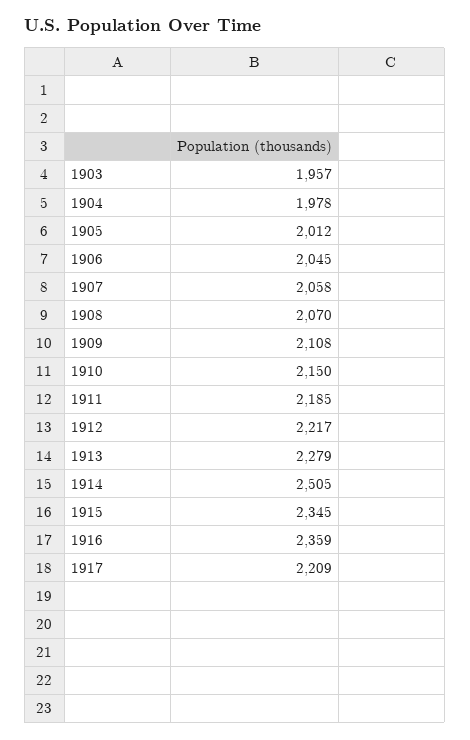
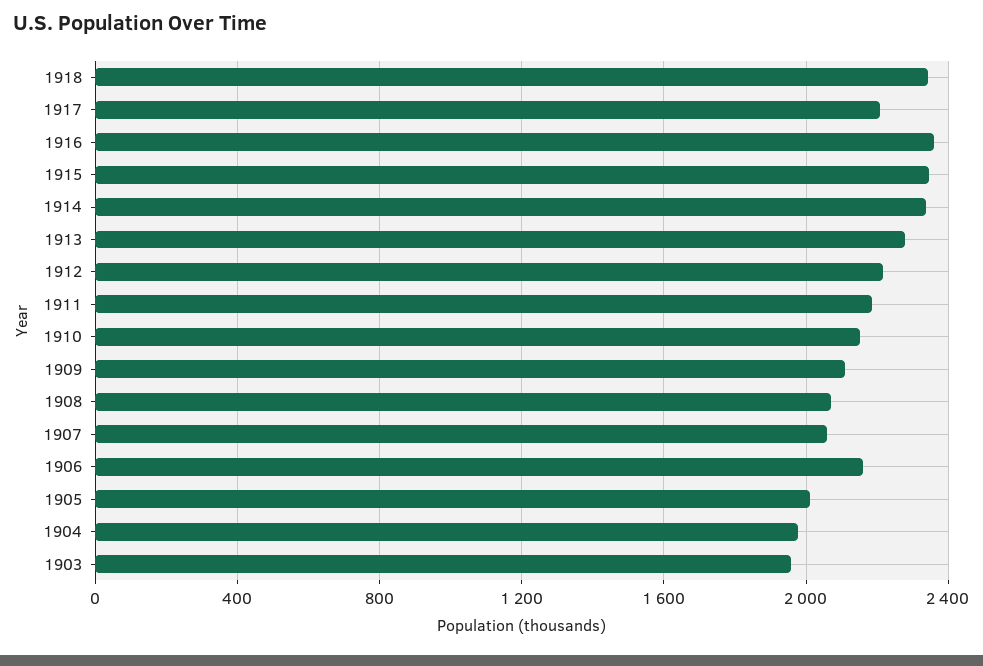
1906: 2045 -> 2150
1914: 2505 -> 2350
1918: none -> 2350

